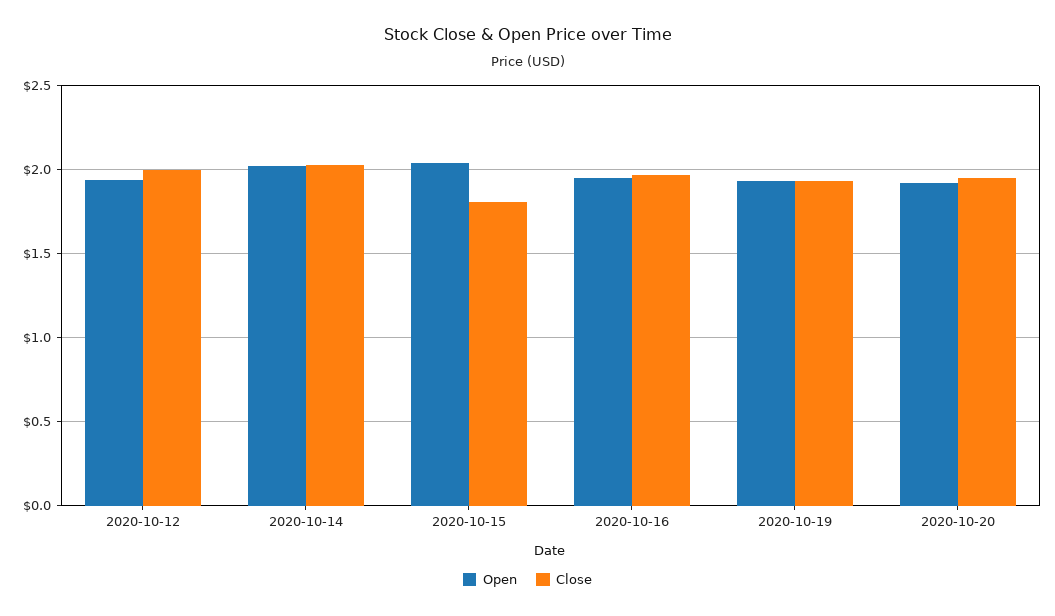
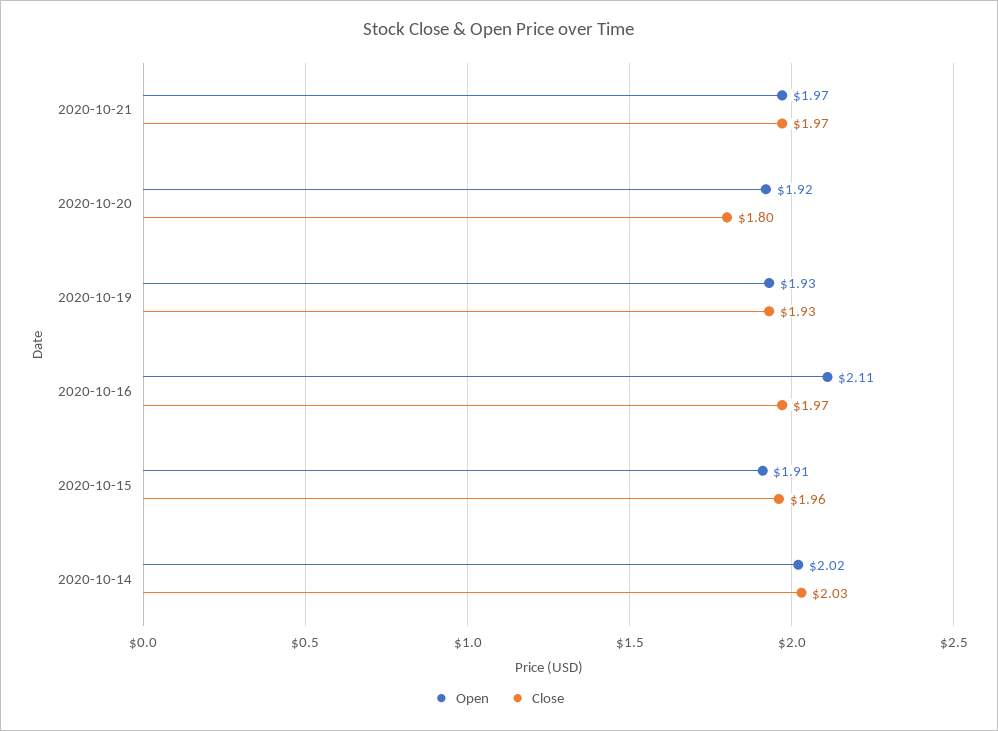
Open, 2020-10-12: 1.95 -> none
Close, 2020-10-12: 2 -> none
Open, 2020-10-15: 2.05 -> 1.91
Close, 2020-10-15: 1.8 -> 1.96
Open, 2020-10-16: 1.95 -> 2.11
Close, 2020-10-20: 1.95 -> 1.8
Open, 2020-10-21: none -> 1.97
Close, 2020-10-21: none -> 1.97

